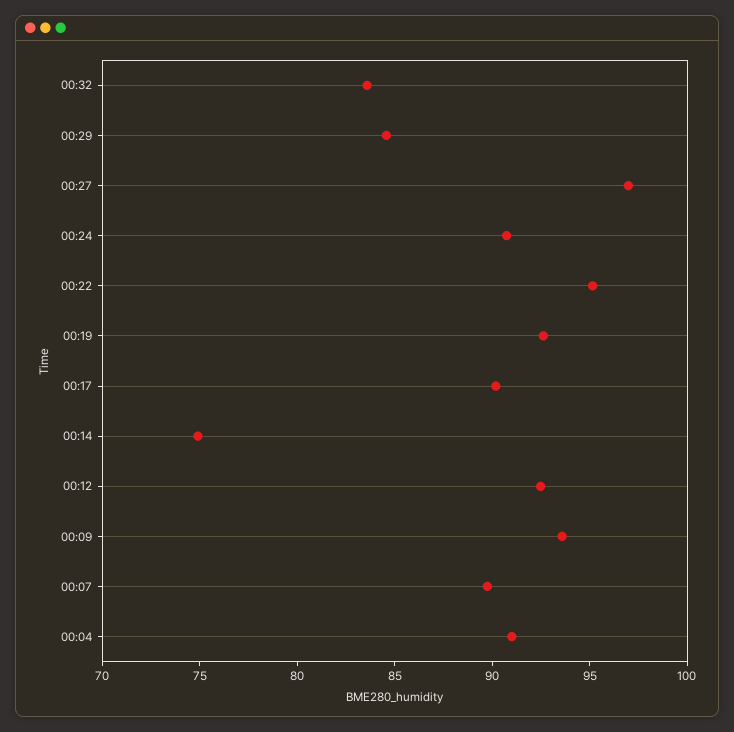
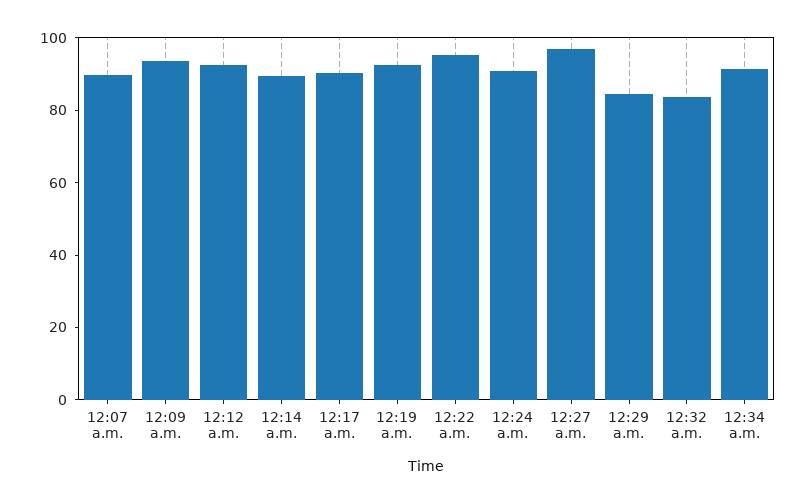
00:14: 75 -> 90
00:04: 91 -> none
12:34 a.m.: none -> 90

